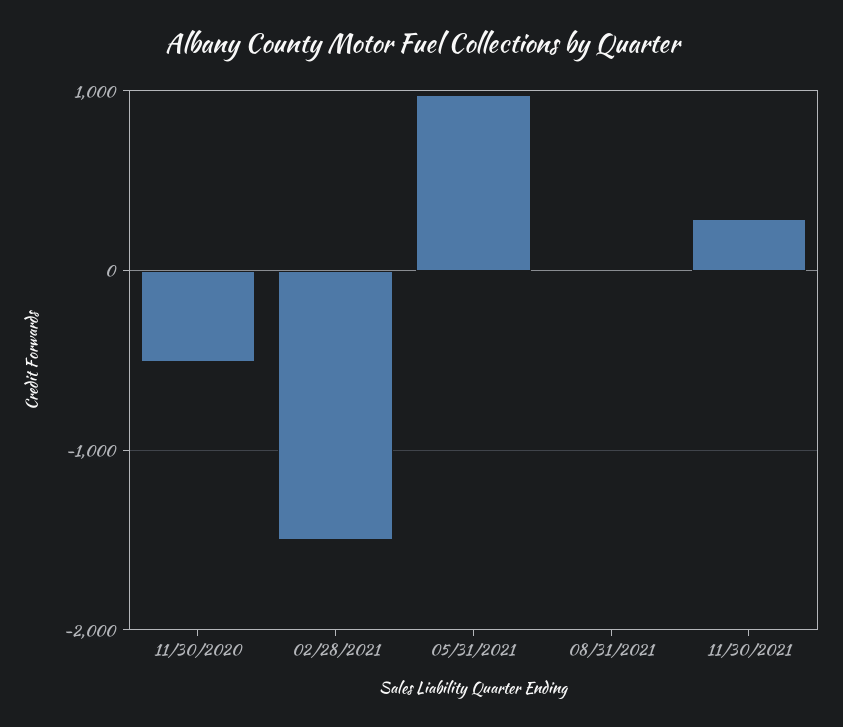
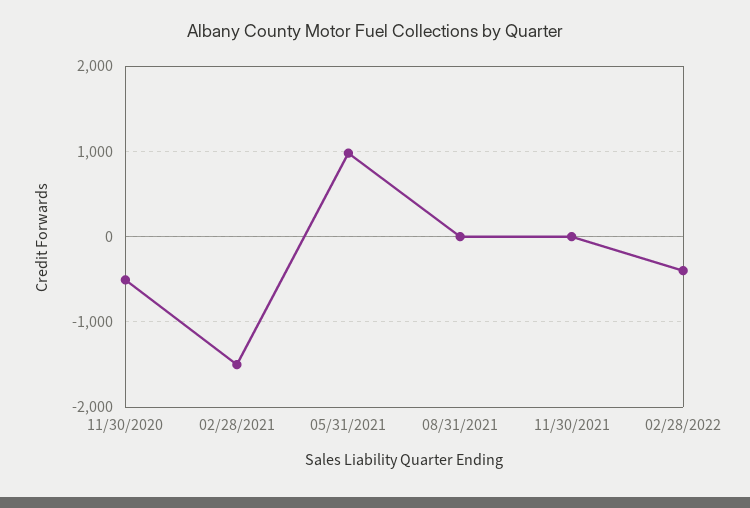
11/30/2021: 300 -> 0
02/28/2022: none -> -400

